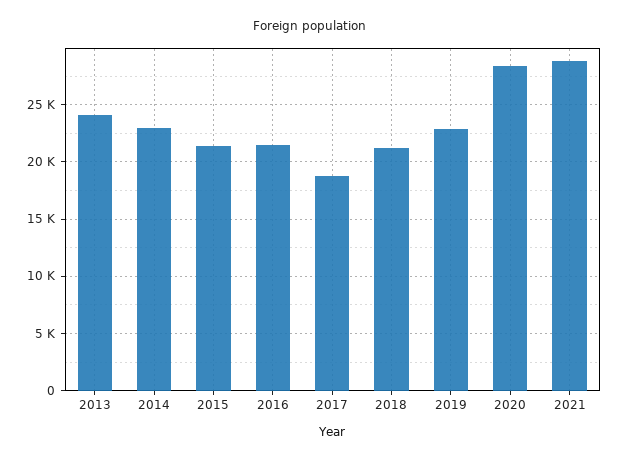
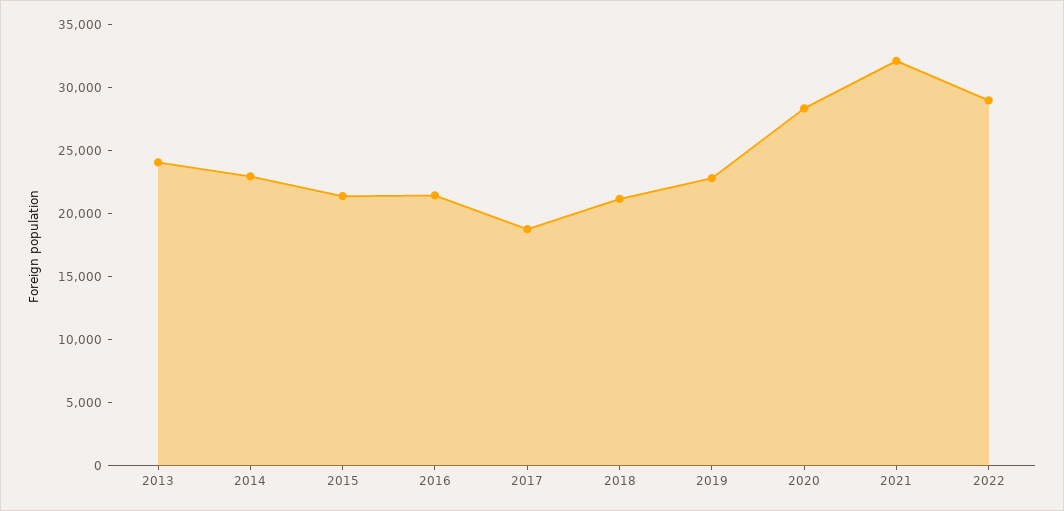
2021: 29000 -> 32000
2022: none -> 29000

